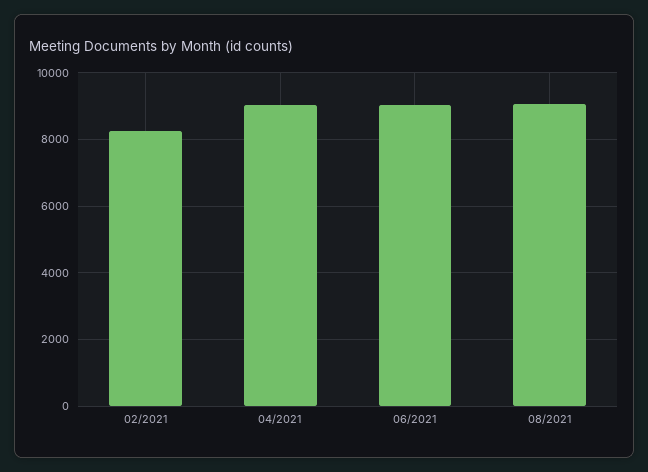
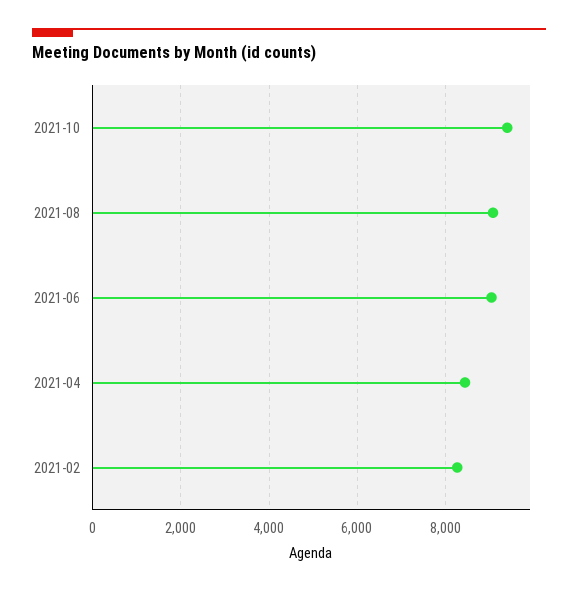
04/2021: 9000 -> 8400
2021-10: none -> 9400

